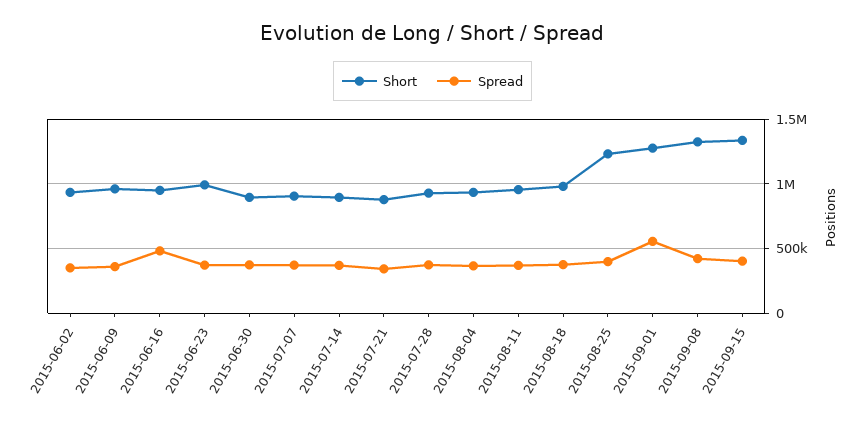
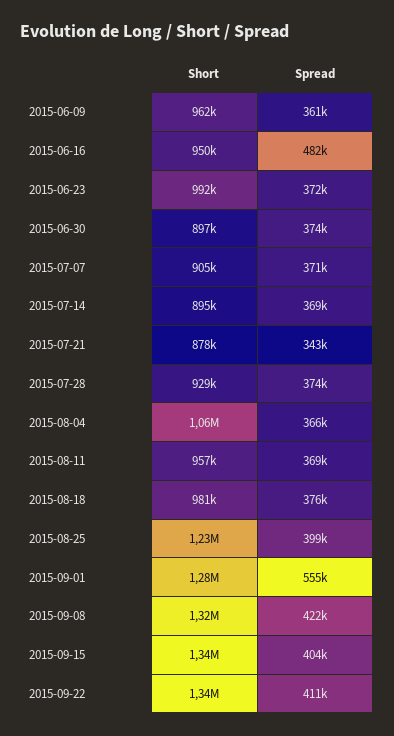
Short, 2015-06-02: 950000 -> none
Spread, 2015-06-02: 350000 -> none
Short, 2015-08-04: 950000 -> 1060000
Short, 2015-09-22: none -> 1340000
Spread, 2015-09-22: none -> 411000

